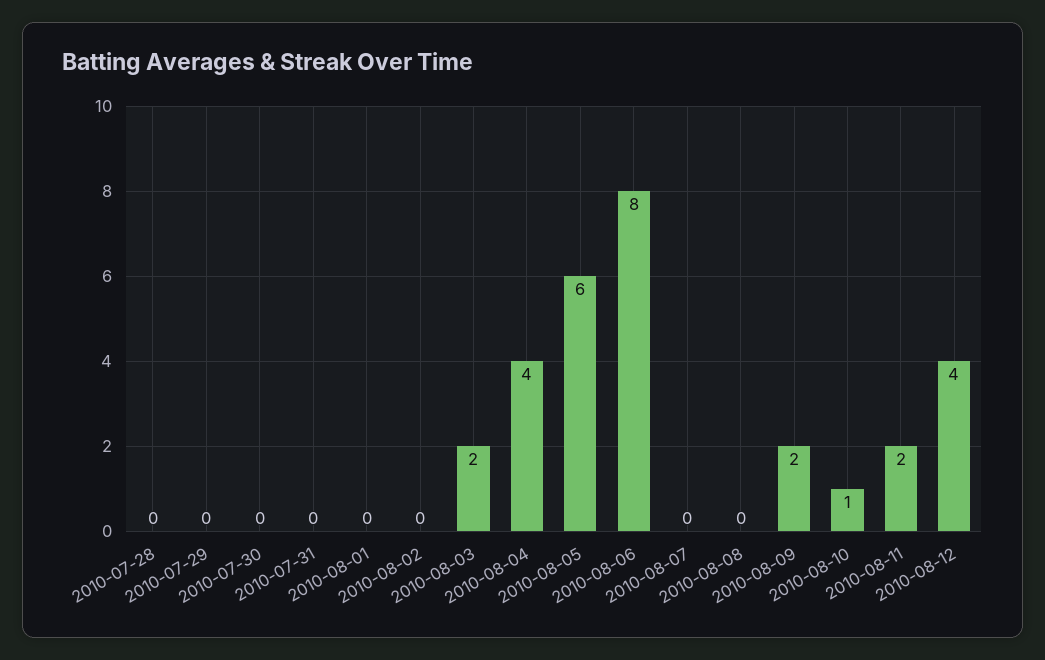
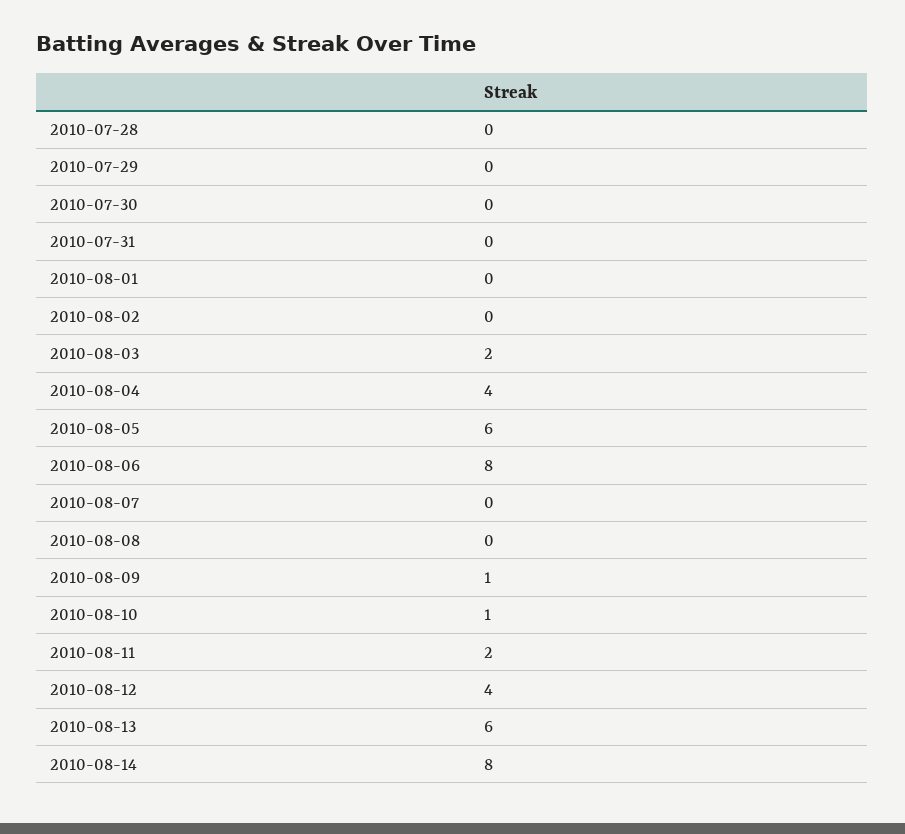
2010-08-09: 2 -> 1
2010-08-13: none -> 6
2010-08-14: none -> 8

